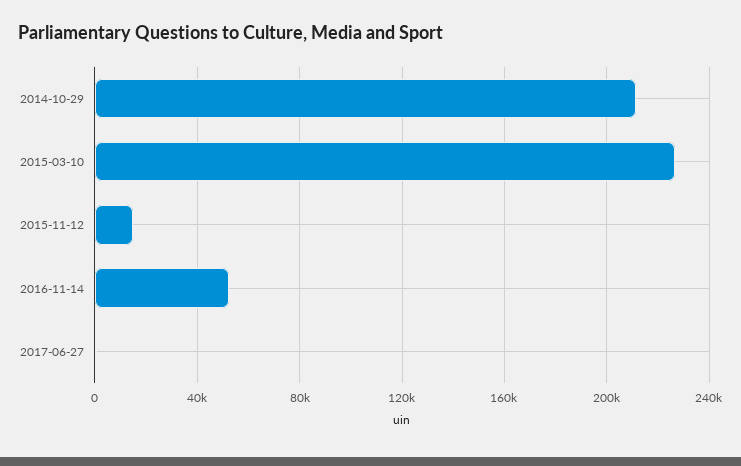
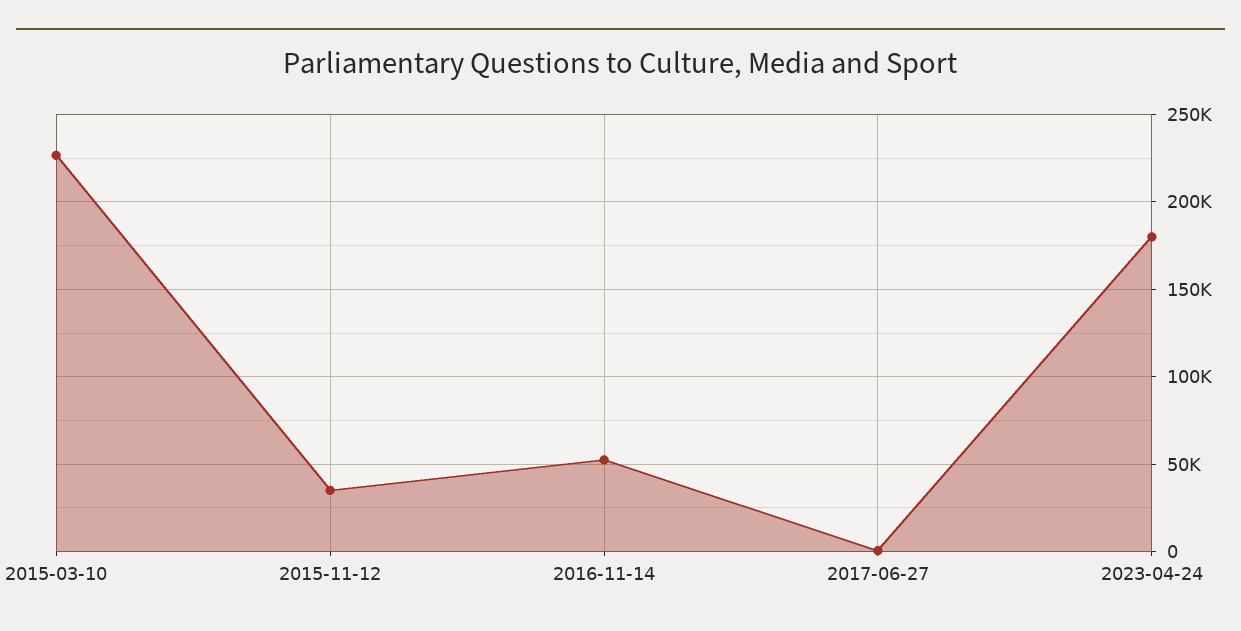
2014-10-29: 210000 -> none
2015-11-12: 15000 -> 35000
2023-04-24: none -> 180000

